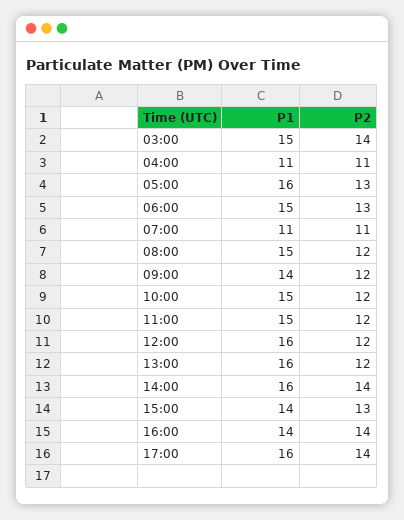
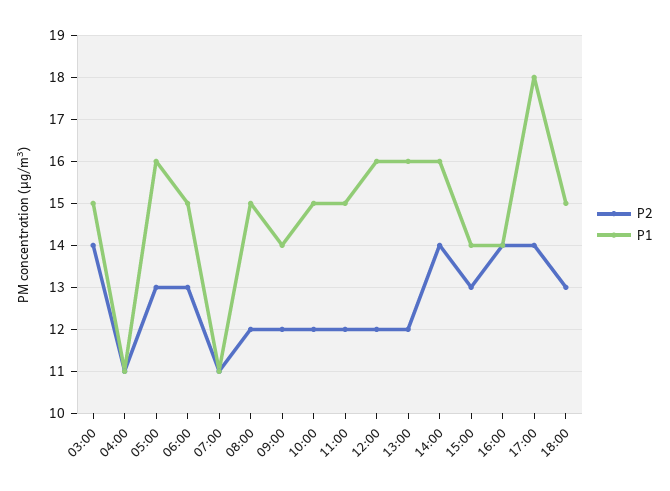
P1, 17:00: 16 -> 18
P2, 18:00: none -> 13
P1, 18:00: none -> 15

